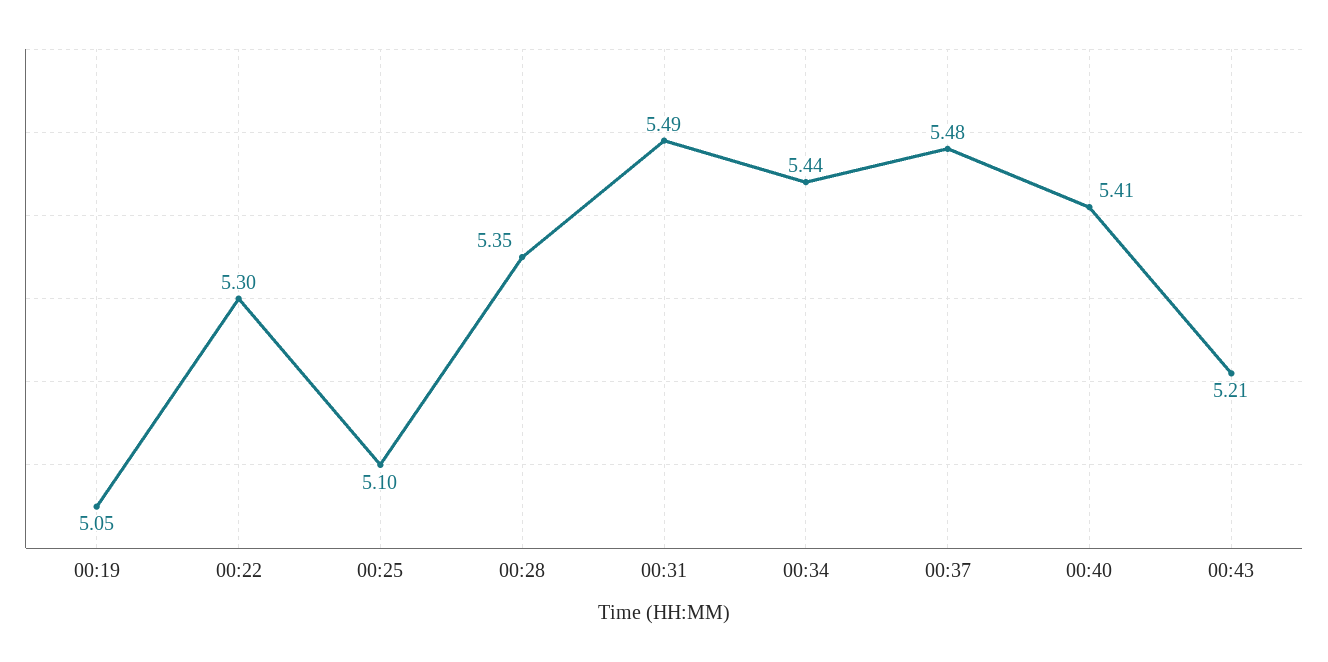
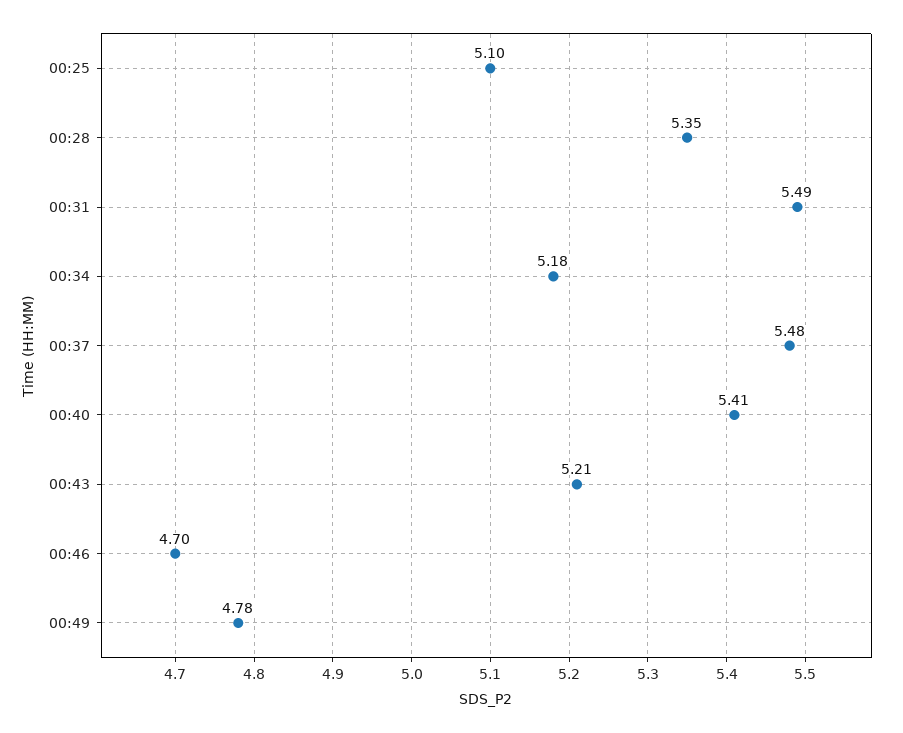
00:19: 5.05 -> none
00:22: 5.3 -> none
00:34: 5.44 -> 5.18
00:46: none -> 4.7
00:49: none -> 4.78

